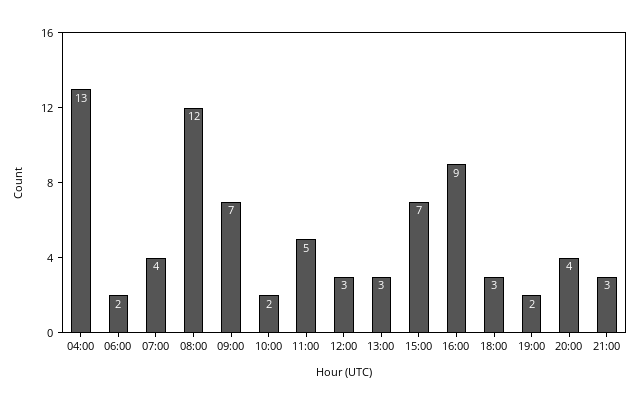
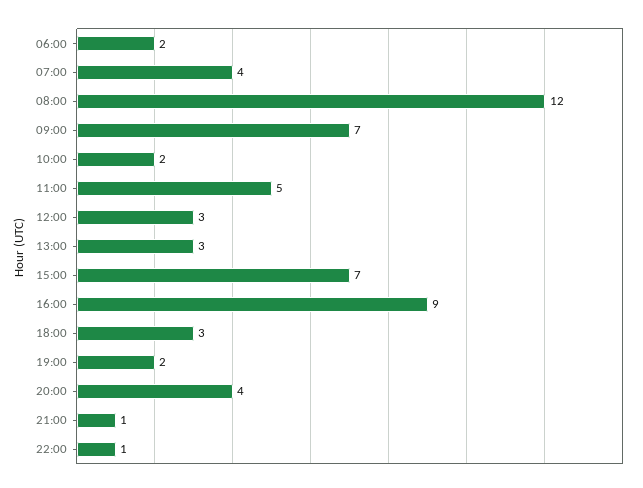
04:00: 13 -> none
21:00: 3 -> 1
22:00: none -> 1

